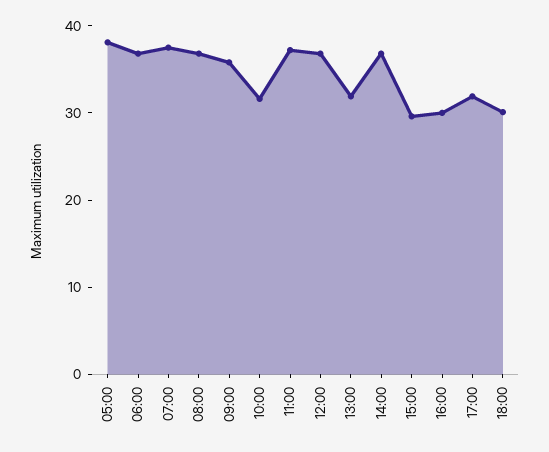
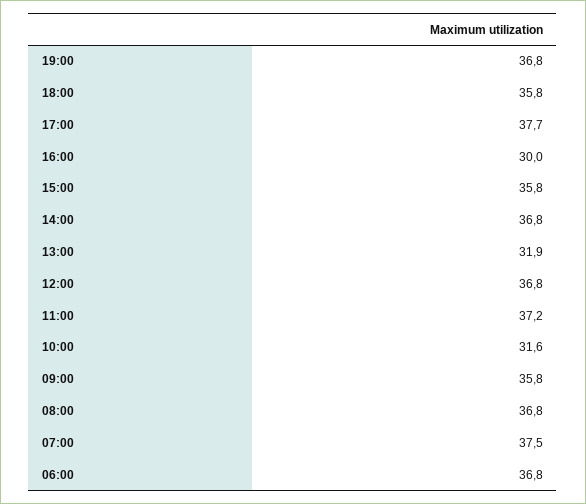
05:00: 38 -> none
15:00: 30 -> 35.8
17:00: 32 -> 37.7
18:00: 30 -> 35.8
19:00: none -> 36.8

